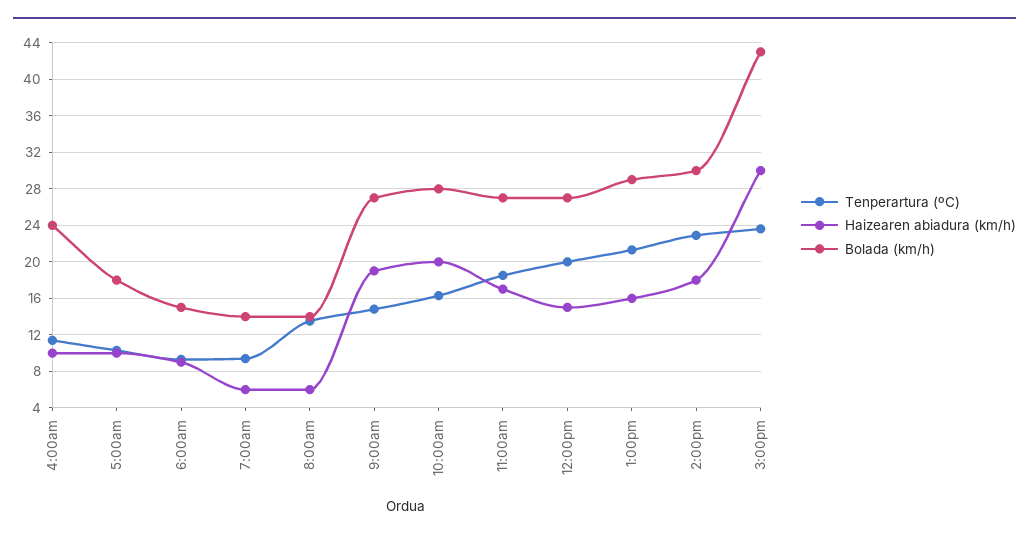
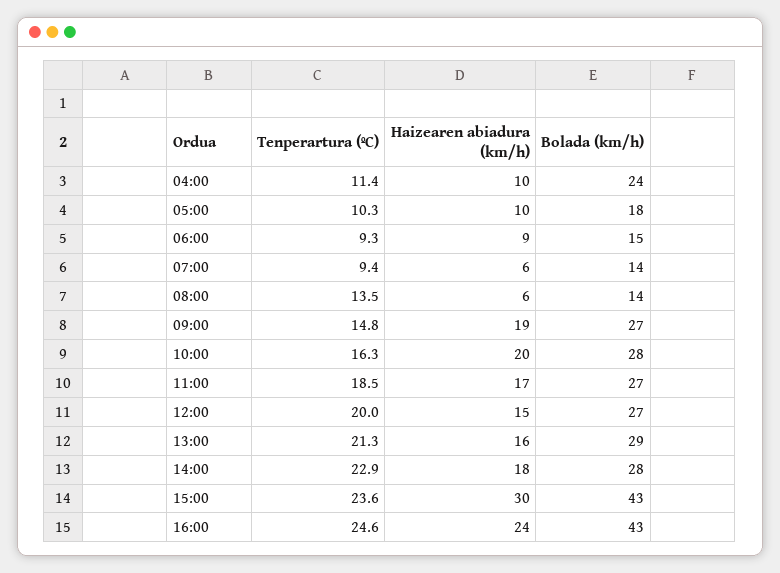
Bolada (km/h), 2:00pm: 30 -> 28
Tenperartura (ºC), 16:00: none -> 24.6
Haizearen abiadura (km/h), 16:00: none -> 24
Bolada (km/h), 16:00: none -> 43

